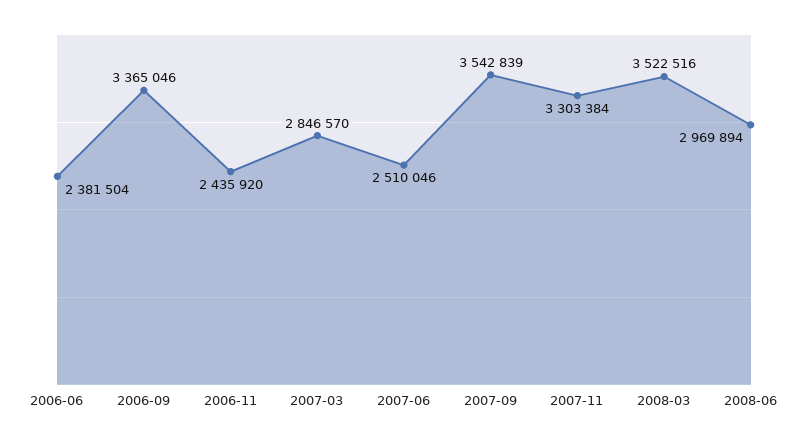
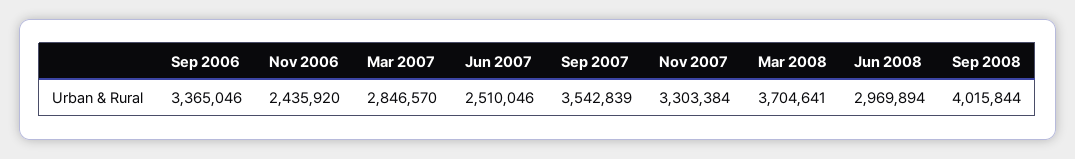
2006-06: 2381504 -> none
2008-03: 3522516 -> 3704641
Sep 2008: none -> 4015844

